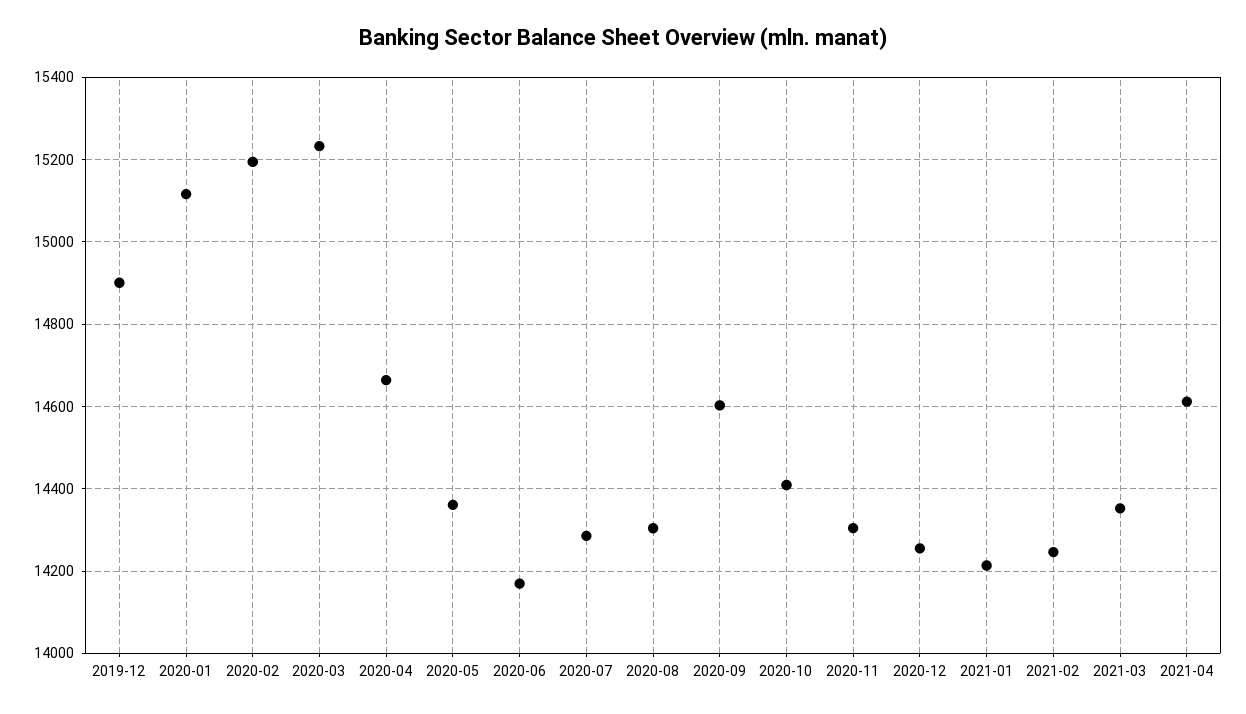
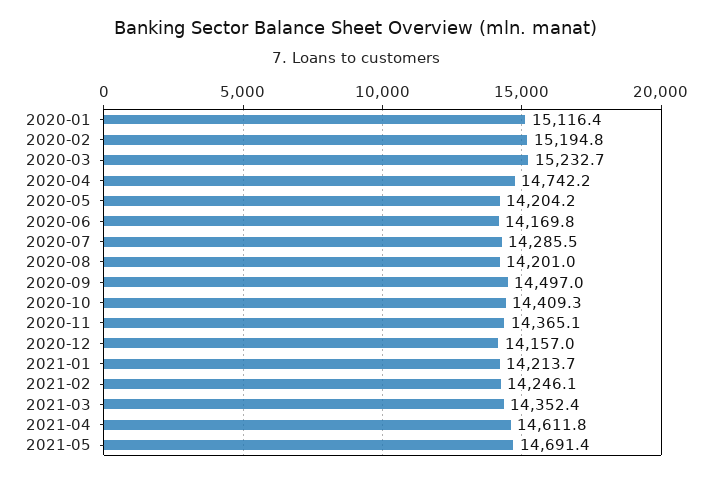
2019-12: 14900 -> none
2020-04: 14660 -> 14742.2
2020-05: 14360 -> 14204.2
2020-08: 14300 -> 14201
2020-09: 14600 -> 14497
2020-11: 14300 -> 14365.1
2020-12: 14260 -> 14157
2021-05: none -> 14691.4

